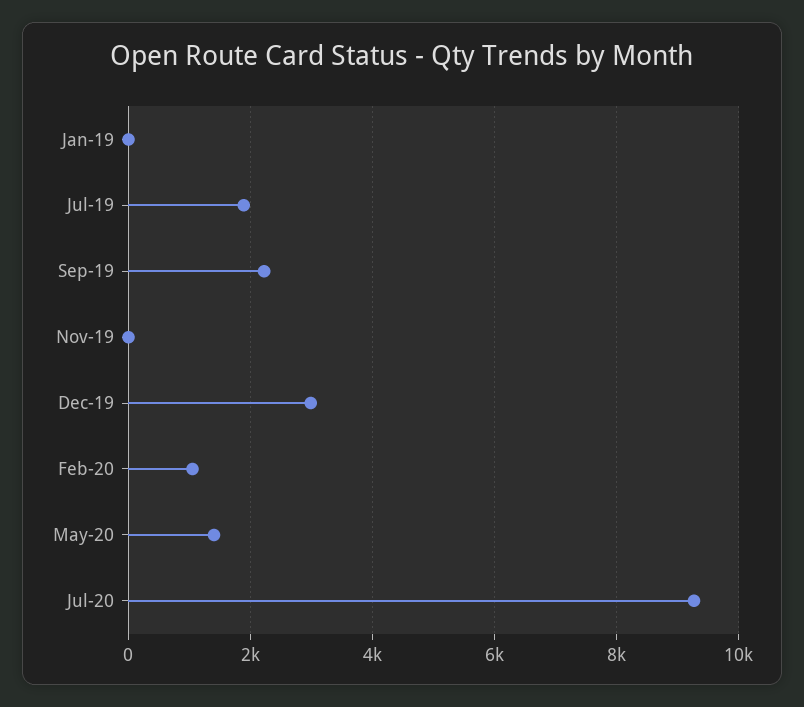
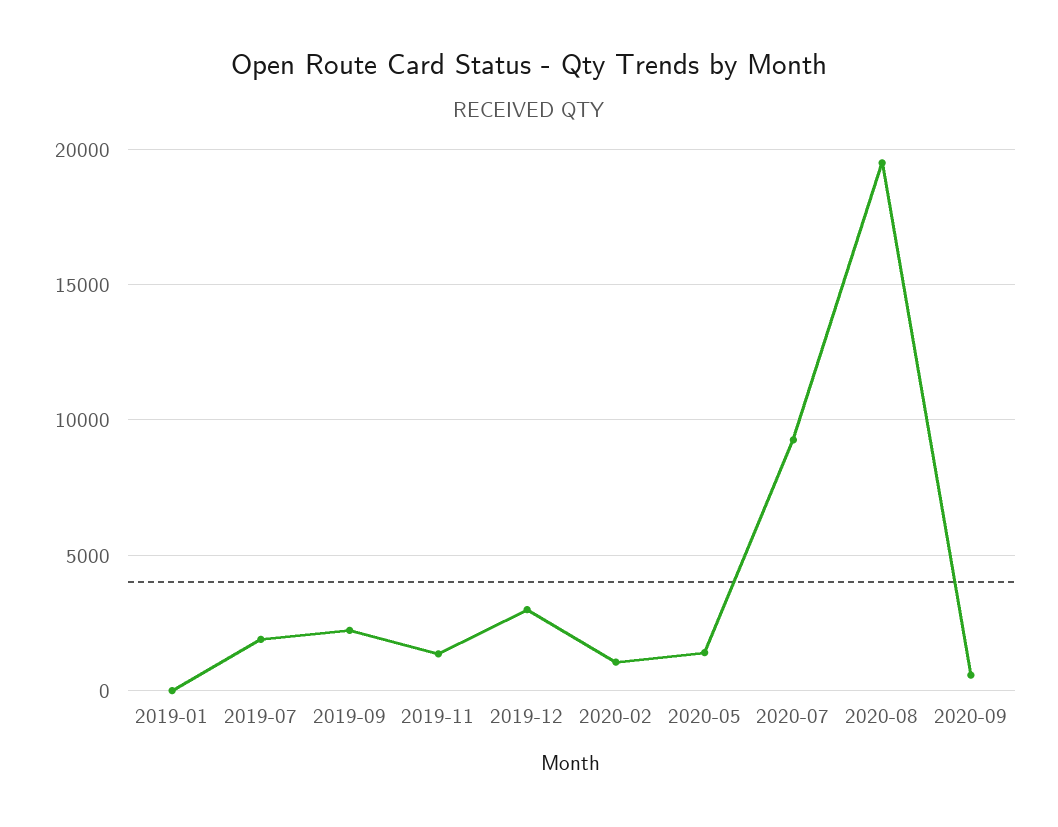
Nov-19: 0 -> 1500
2020-08: none -> 19500
2020-09: none -> 500

